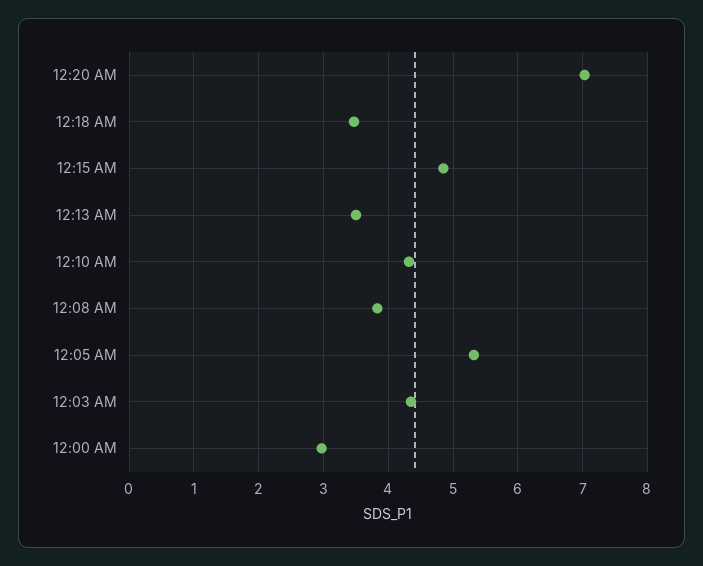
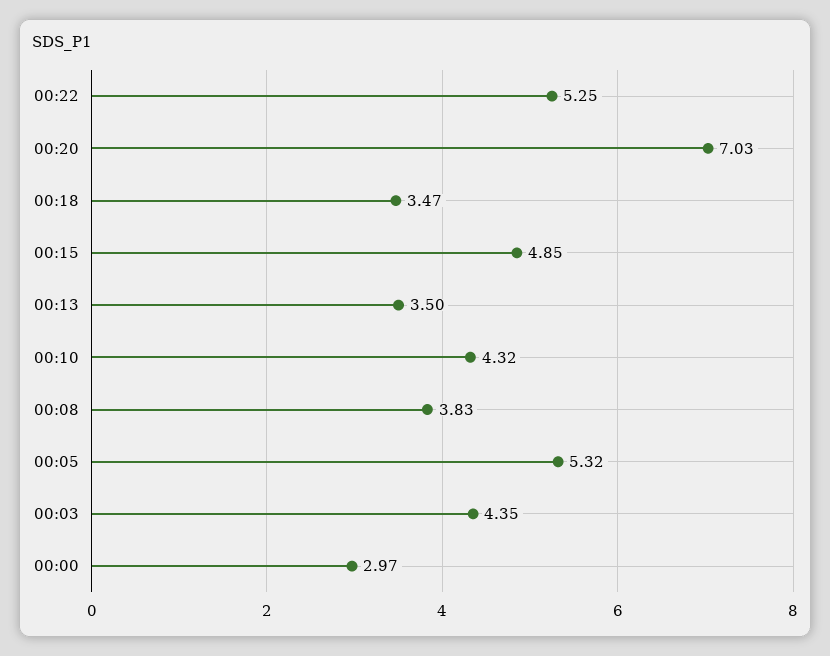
00:22: none -> 5.25

